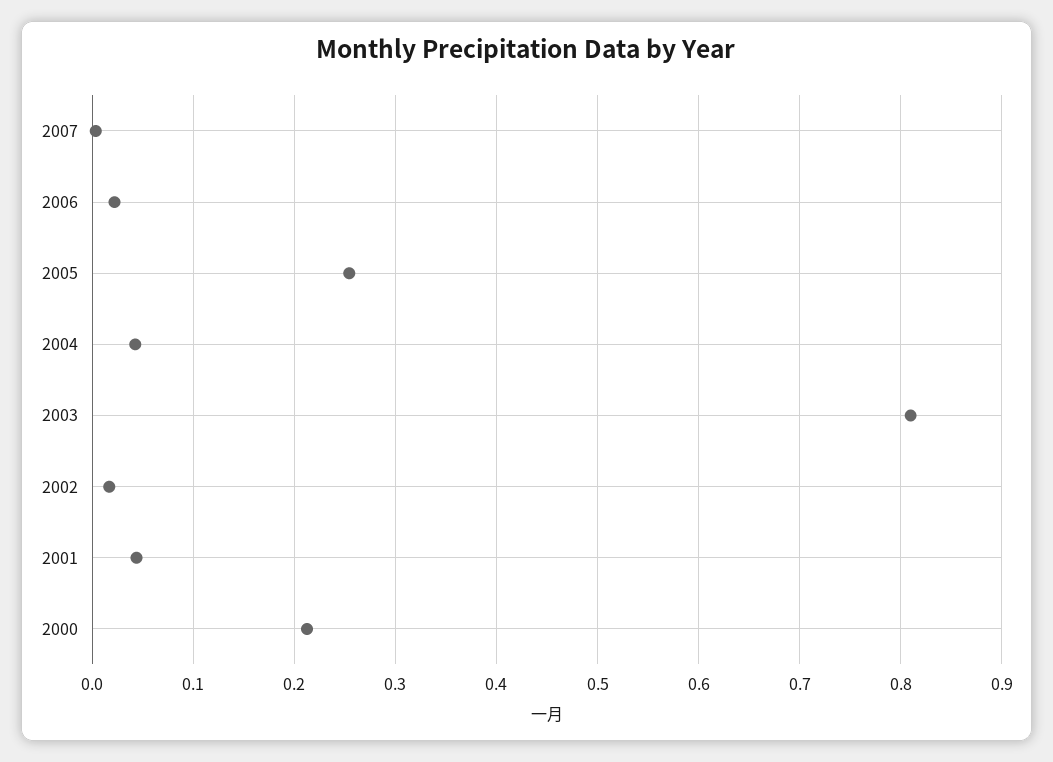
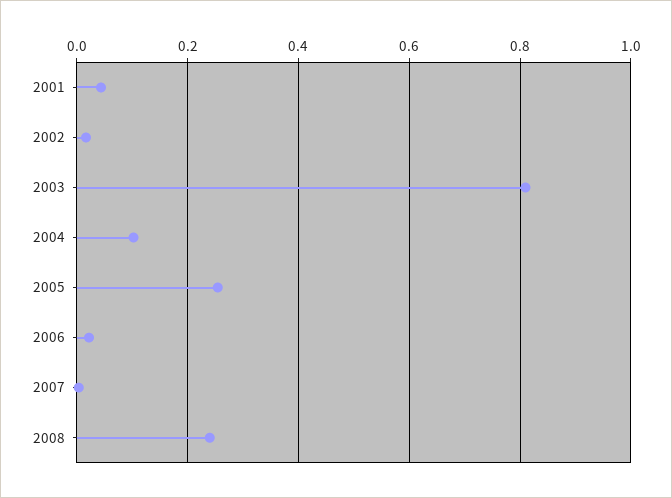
2004: 0.04 -> 0.1
2000: 0.21 -> none
2008: none -> 0.24

